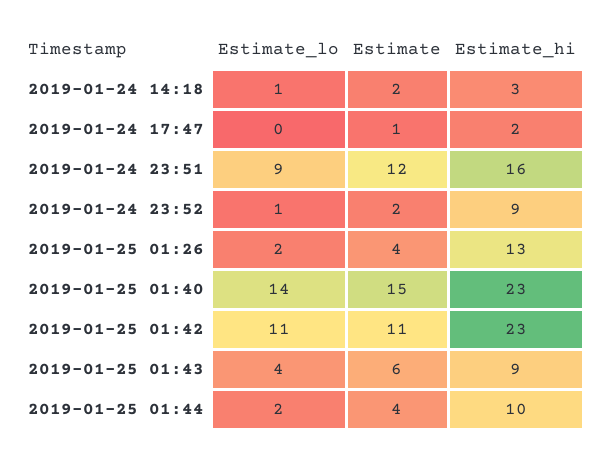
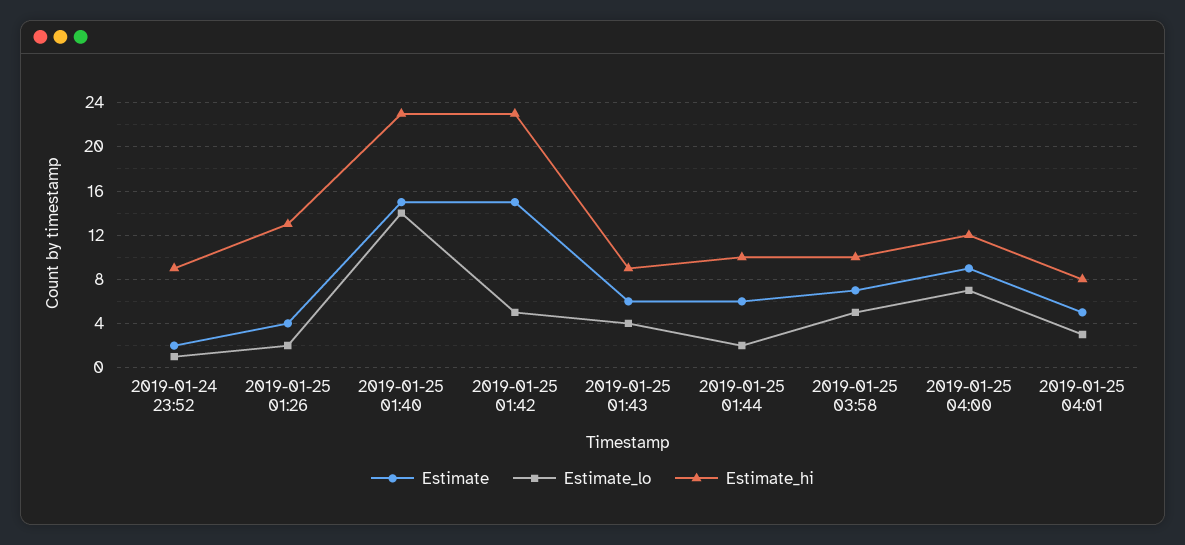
Estimate_lo, 2019-01-24 14:18: 1 -> none
Estimate, 2019-01-24 14:18: 2 -> none
Estimate_hi, 2019-01-24 14:18: 3 -> none
Estimate_lo, 2019-01-24 17:47: 0 -> none
Estimate, 2019-01-24 17:47: 1 -> none
Estimate_hi, 2019-01-24 17:47: 2 -> none
Estimate_lo, 2019-01-24 23:51: 9 -> none
Estimate, 2019-01-24 23:51: 12 -> none
Estimate_hi, 2019-01-24 23:51: 16 -> none
Estimate_lo, 2019-01-25 01:42: 11 -> 5
Estimate, 2019-01-25 01:42: 11 -> 15
Estimate, 2019-01-25 01:44: 4 -> 6
Estimate, 2019-01-25 03:58: none -> 7
Estimate_lo, 2019-01-25 03:58: none -> 5
Estimate_hi, 2019-01-25 03:58: none -> 10
Estimate, 2019-01-25 04:00: none -> 9
Estimate_lo, 2019-01-25 04:00: none -> 7
Estimate_hi, 2019-01-25 04:00: none -> 12
Estimate, 2019-01-25 04:01: none -> 5
Estimate_lo, 2019-01-25 04:01: none -> 3
Estimate_hi, 2019-01-25 04:01: none -> 8

